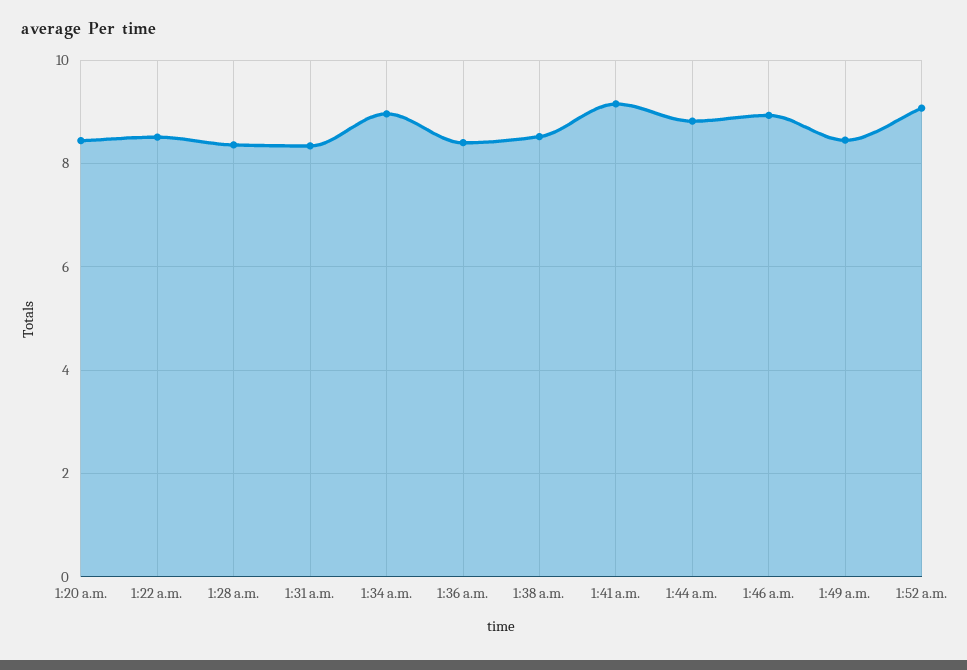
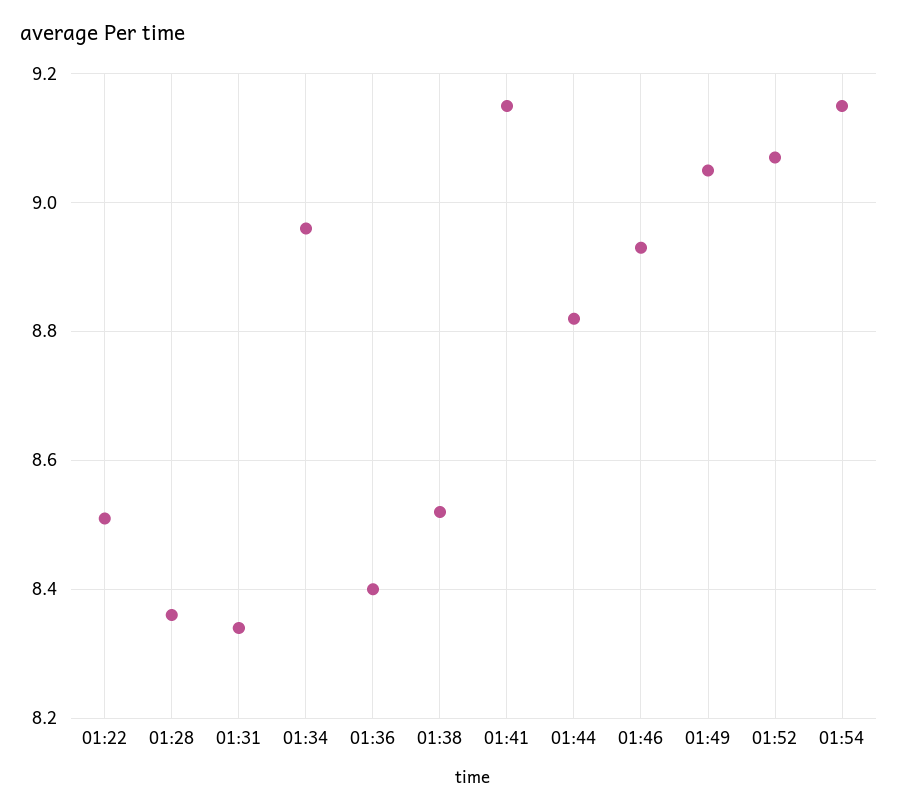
1:20 a.m.: 8.4 -> none
1:49 a.m.: 8.4 -> 9.05
01:54: none -> 9.15

